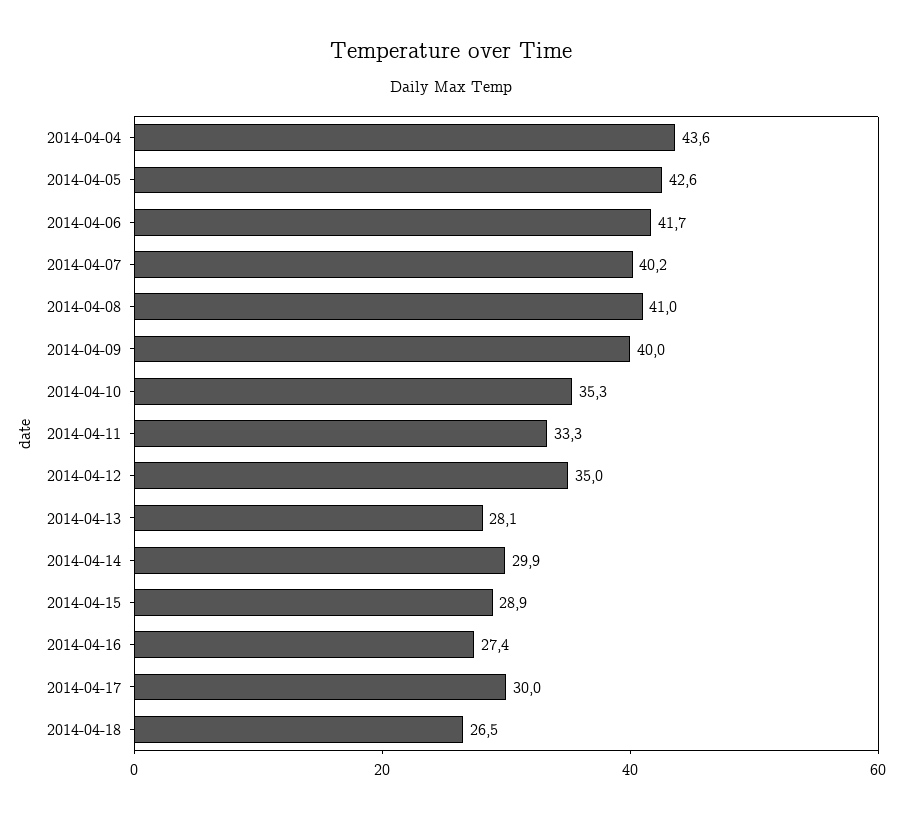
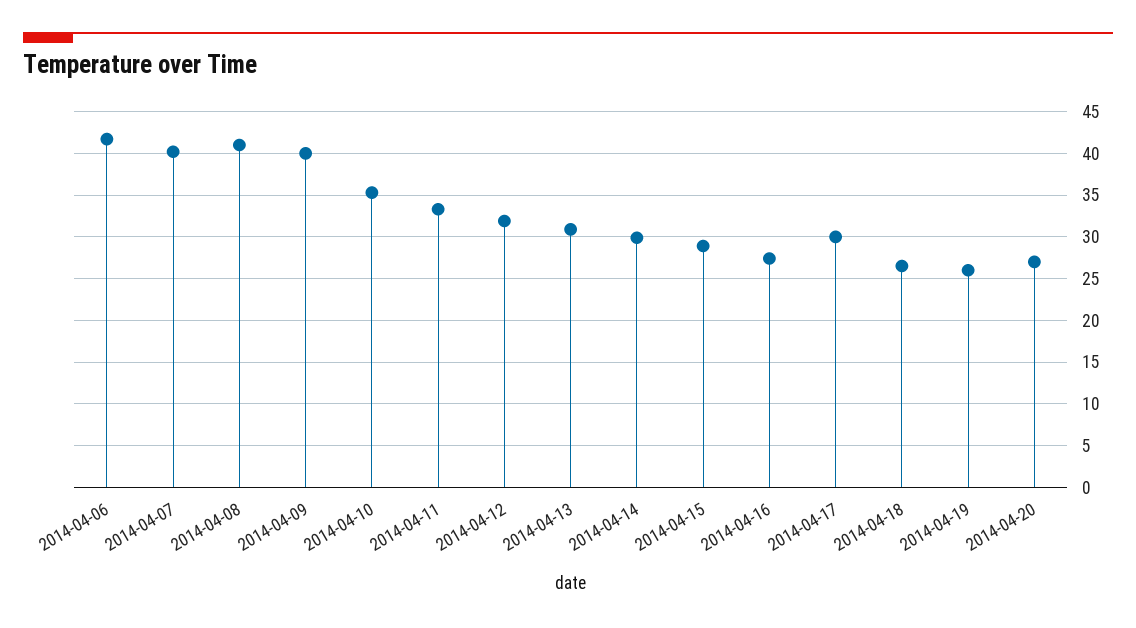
2014-04-04: 43.6 -> none
2014-04-05: 42.6 -> none
2014-04-12: 35 -> 32
2014-04-13: 28.1 -> 31
2014-04-19: none -> 26
2014-04-20: none -> 27

